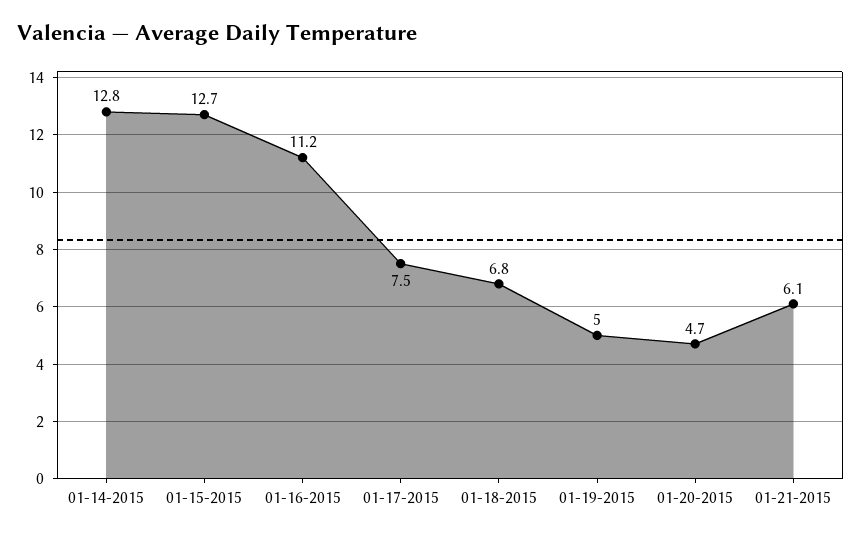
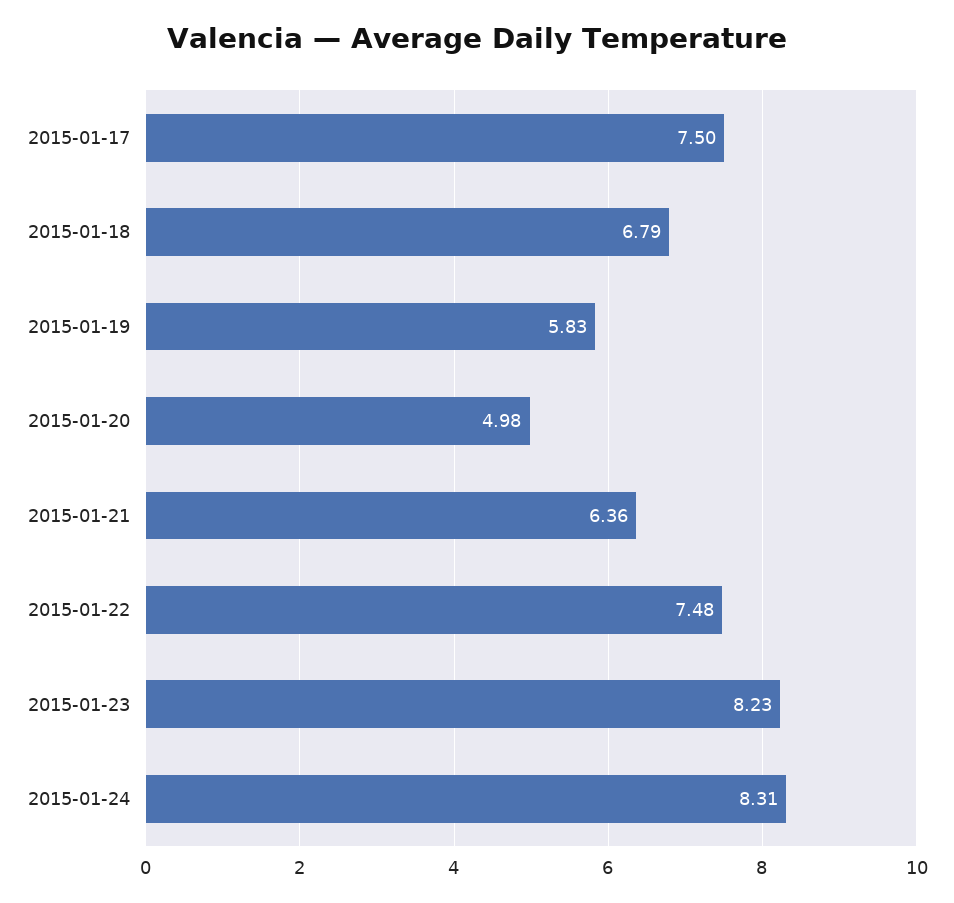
01-14-2015: 12.8 -> none
01-15-2015: 12.7 -> none
01-16-2015: 11.2 -> none
01-19-2015: 5 -> 5.83
01-20-2015: 4.7 -> 4.98
01-21-2015: 6.1 -> 6.36
2015-01-22: none -> 7.48
2015-01-23: none -> 8.23
2015-01-24: none -> 8.31

